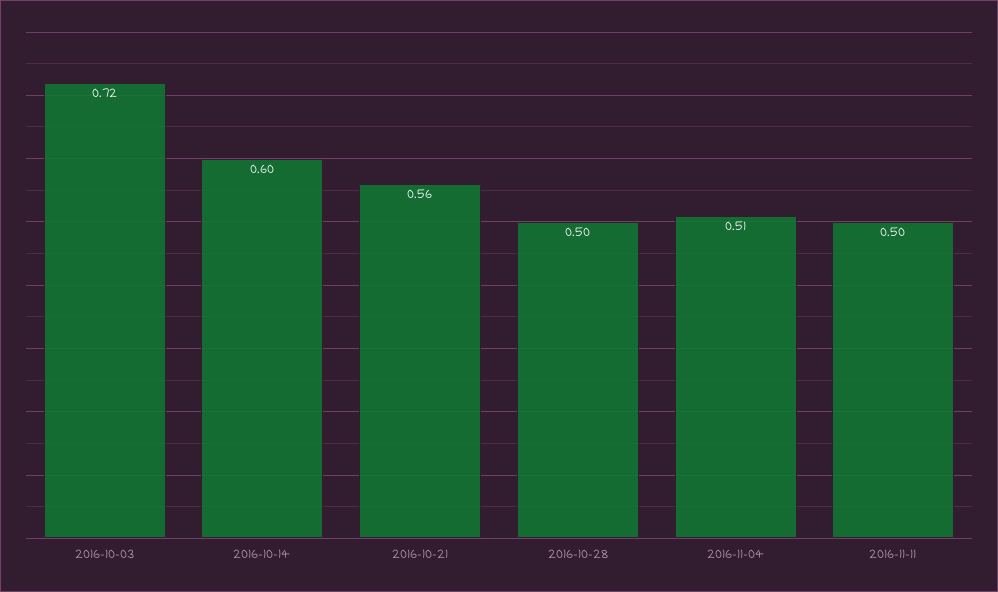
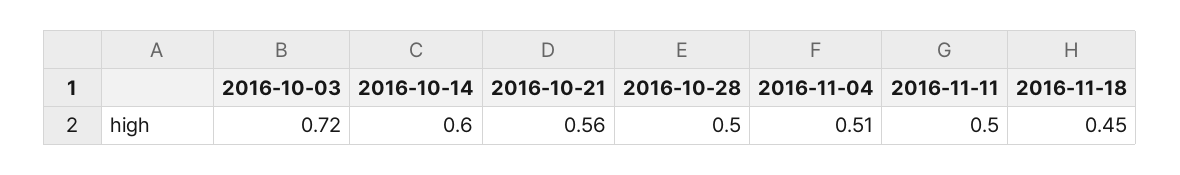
2016-11-18: none -> 0.45

